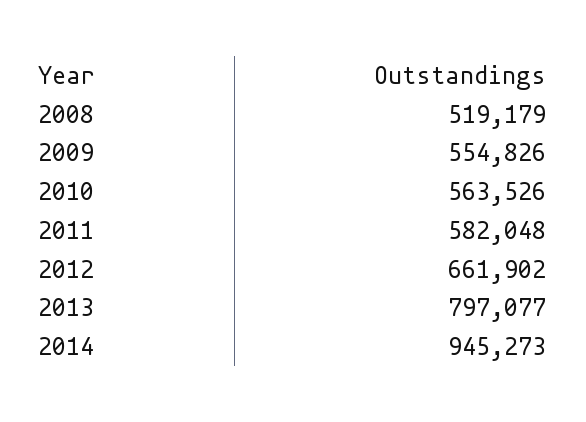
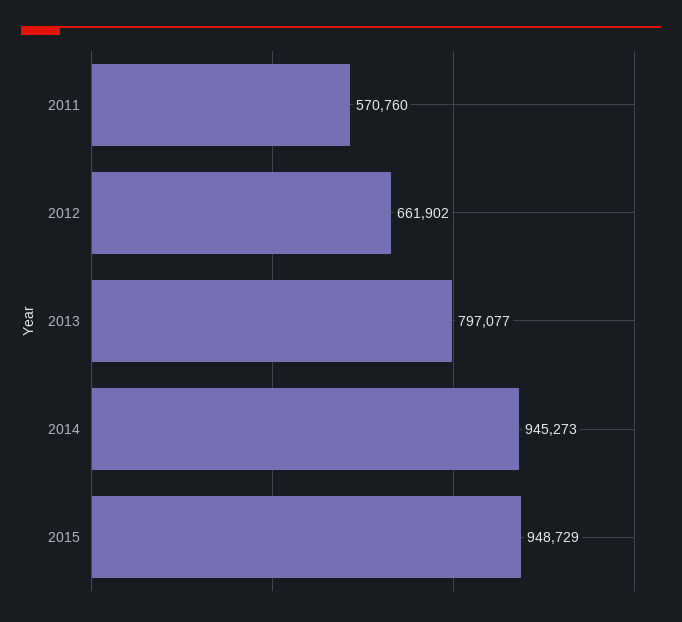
2008: 519179 -> none
2009: 554826 -> none
2010: 563526 -> none
2011: 582048 -> 570760
2015: none -> 948729

